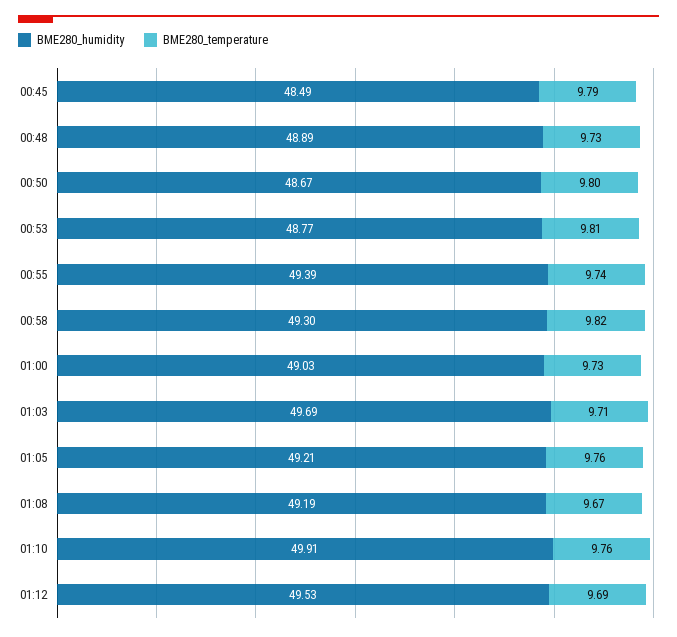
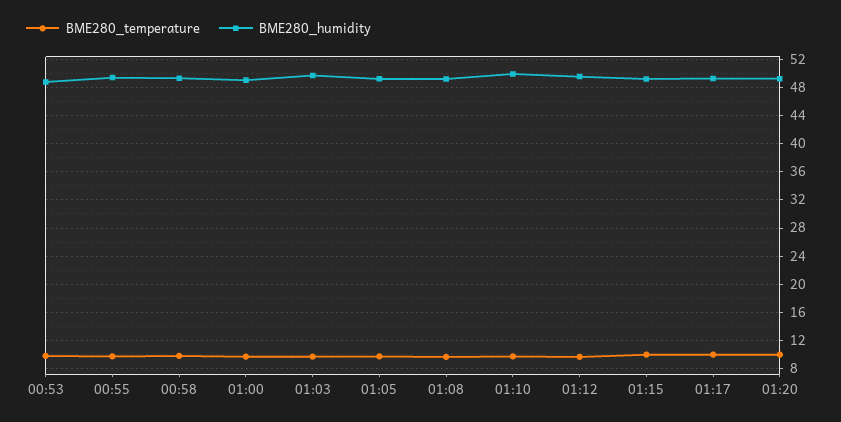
BME280_humidity, 00:45: 48.49 -> none
BME280_temperature, 00:45: 9.79 -> none
BME280_humidity, 00:48: 48.89 -> none
BME280_temperature, 00:48: 9.73 -> none
BME280_humidity, 00:50: 48.67 -> none
BME280_temperature, 00:50: 9.8 -> none
BME280_temperature, 01:15: none -> 10
BME280_humidity, 01:15: none -> 49
BME280_temperature, 01:17: none -> 10
BME280_humidity, 01:17: none -> 49
BME280_temperature, 01:20: none -> 10
BME280_humidity, 01:20: none -> 49

